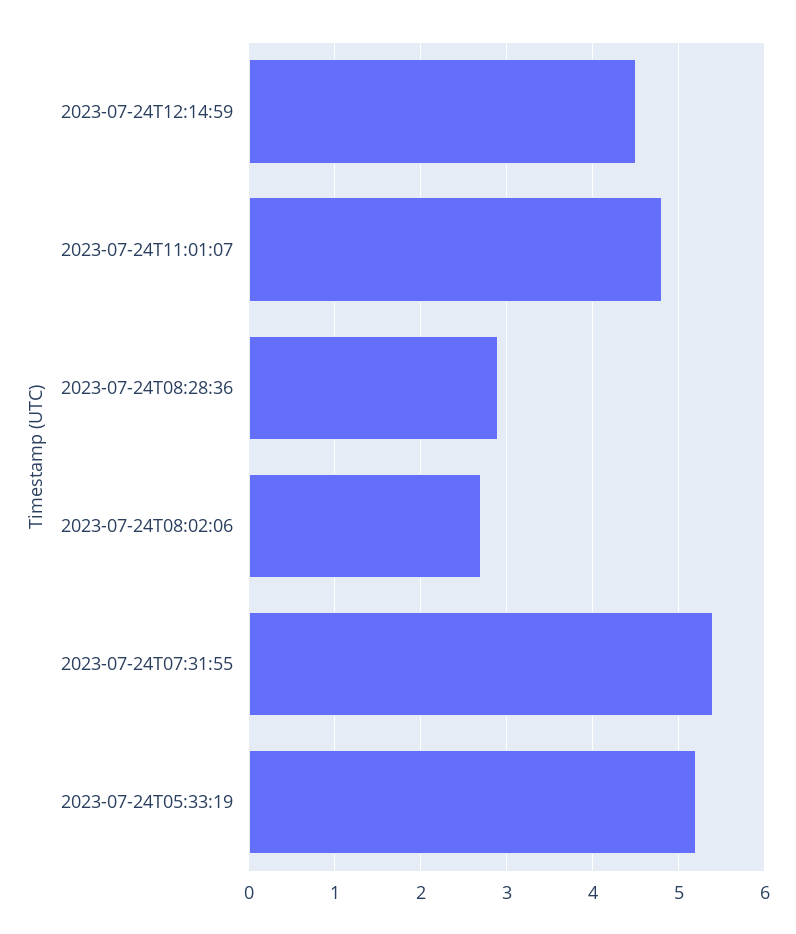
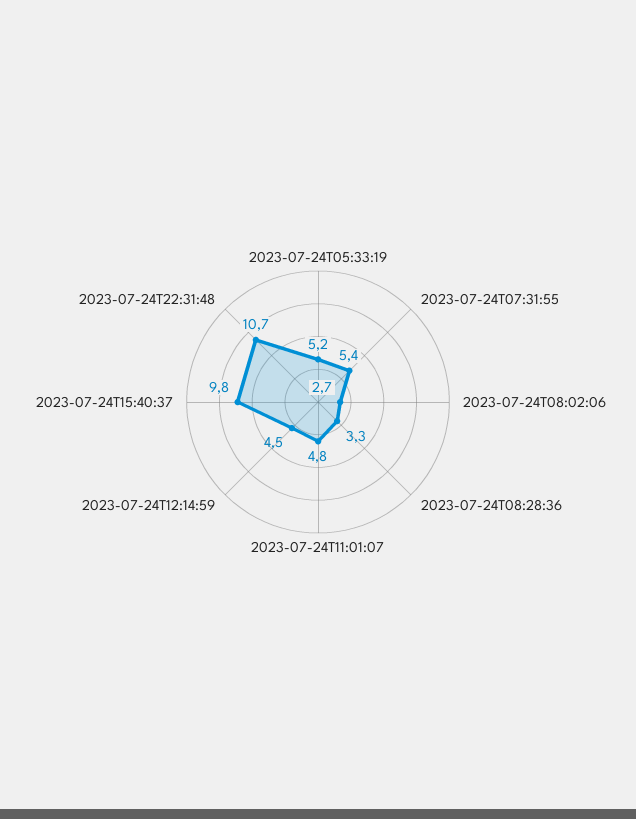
2023-07-24T08:28:36: 2.9 -> 3.3
2023-07-24T15:40:37: none -> 9.8
2023-07-24T22:31:48: none -> 10.7

